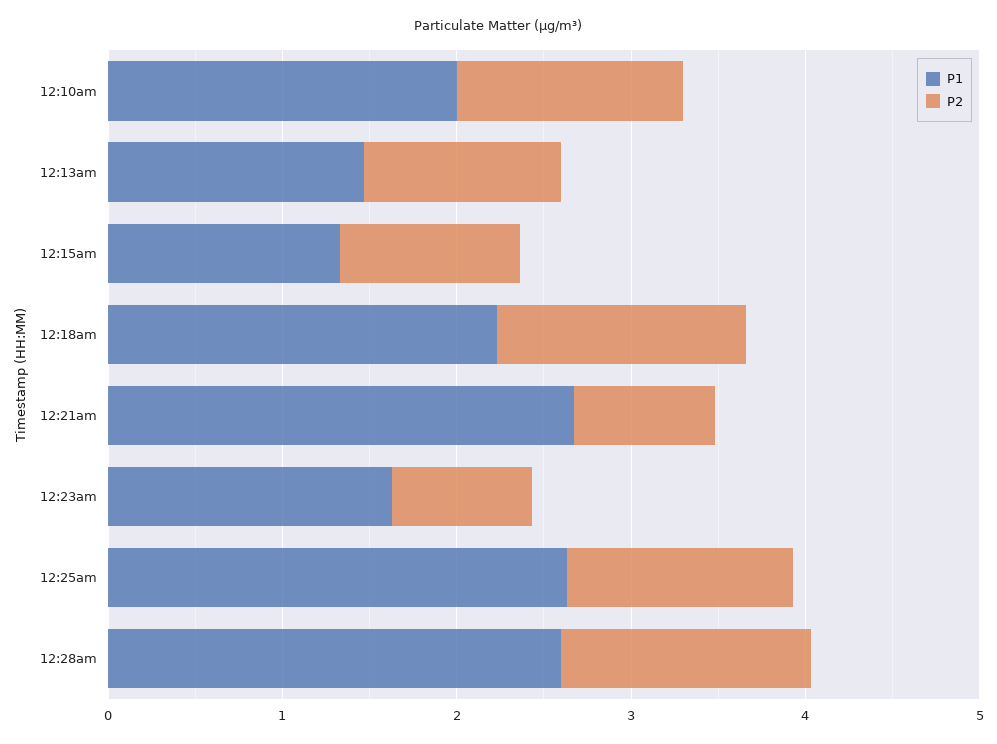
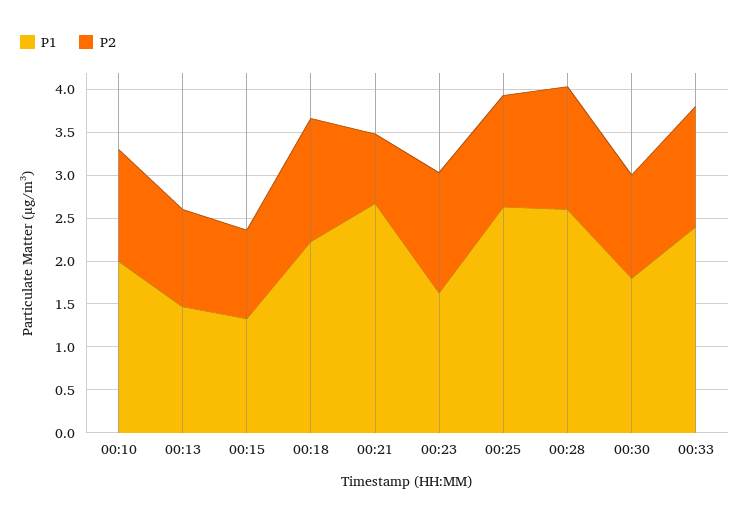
P2, 12:23am: 0.8 -> 1.4
P1, 00:30: none -> 1.8
P2, 00:30: none -> 1.2
P1, 00:33: none -> 2.4
P2, 00:33: none -> 1.4

